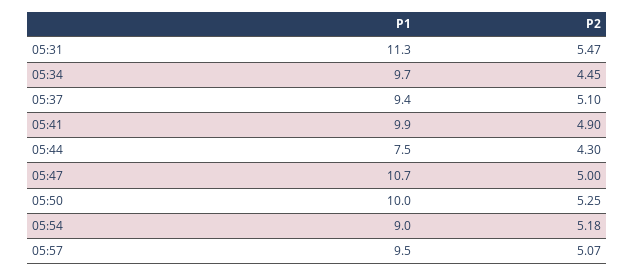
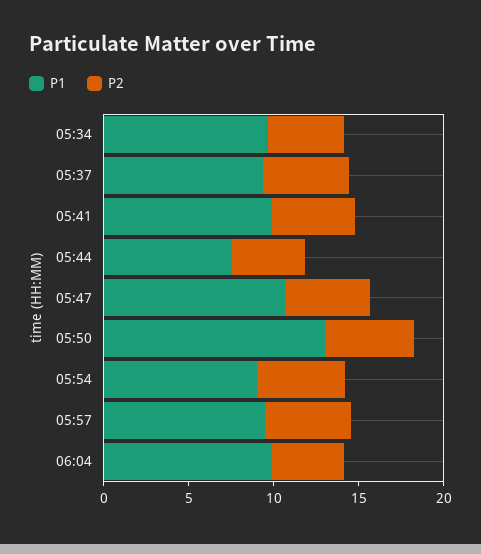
P1, 05:31: 11.3 -> none
P2, 05:31: 5.47 -> none
P1, 05:50: 10 -> 13
P1, 06:04: none -> 10
P2, 06:04: none -> 4

